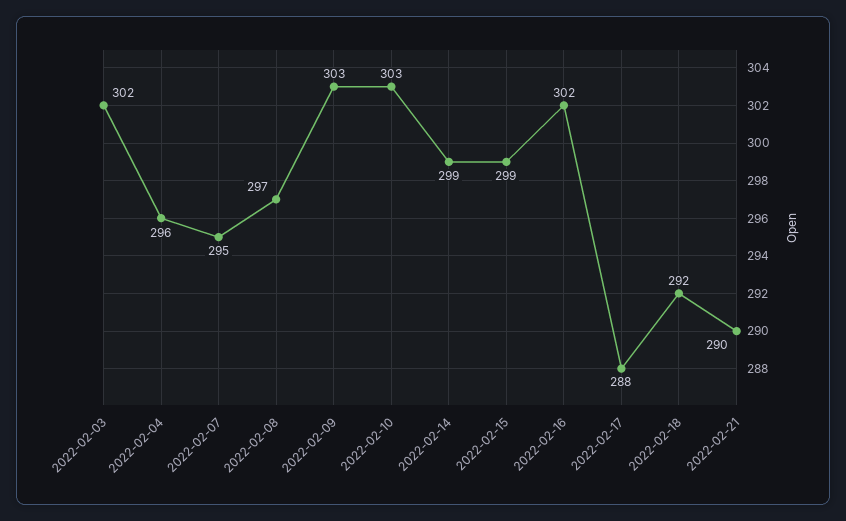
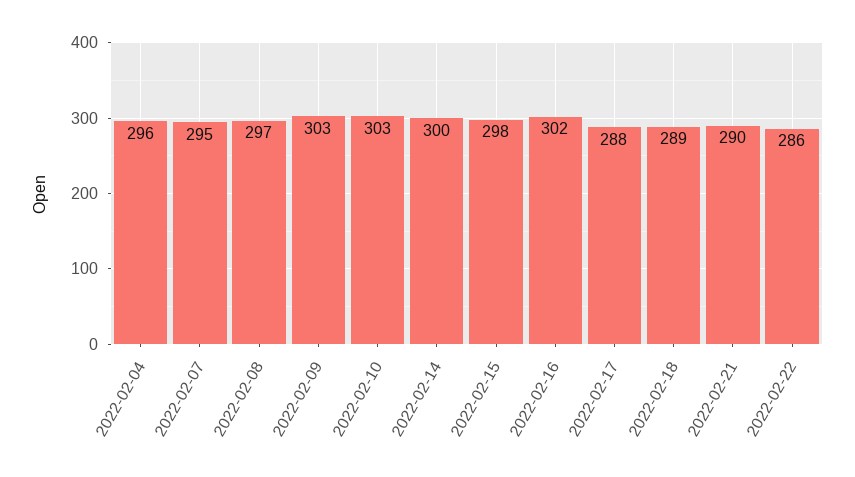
2022-02-03: 302 -> none
2022-02-14: 299 -> 300
2022-02-15: 299 -> 298
2022-02-18: 292 -> 289
2022-02-22: none -> 286

